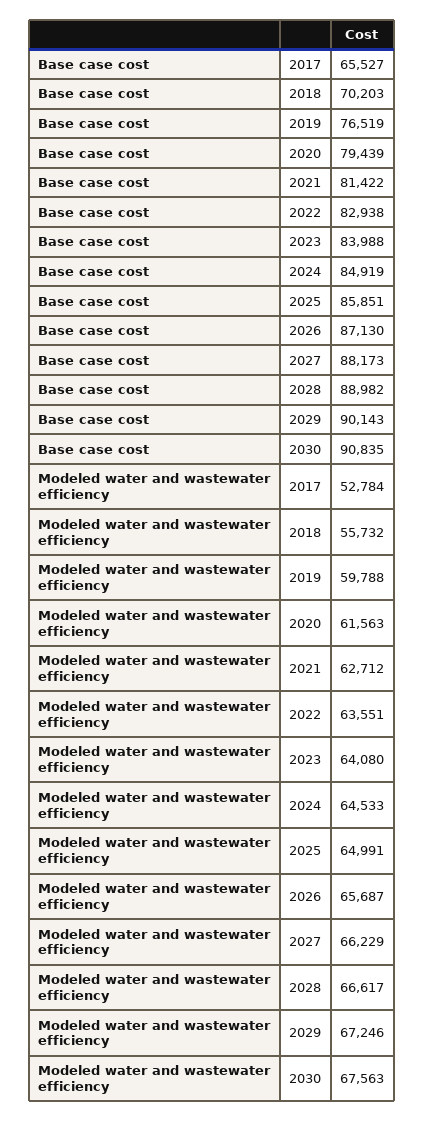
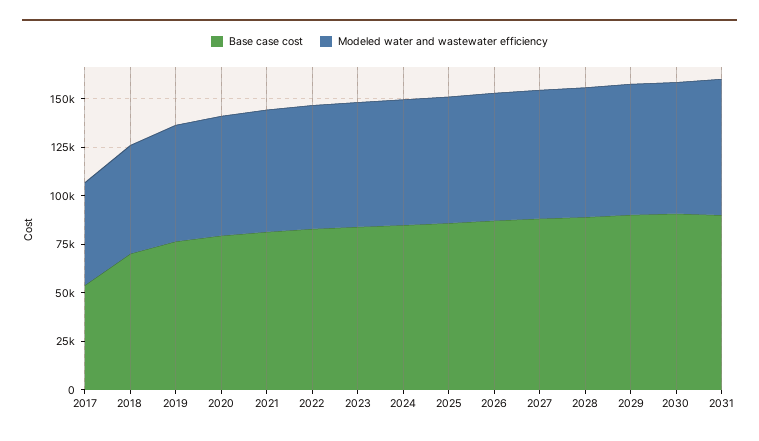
Base case cost, 2017: 65527 -> 55000
Base case cost, 2031: none -> 90000
Modeled water and wastewater efficiency, 2031: none -> 70000

